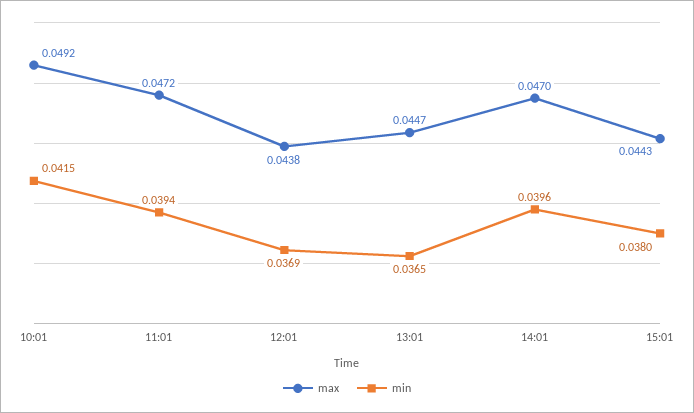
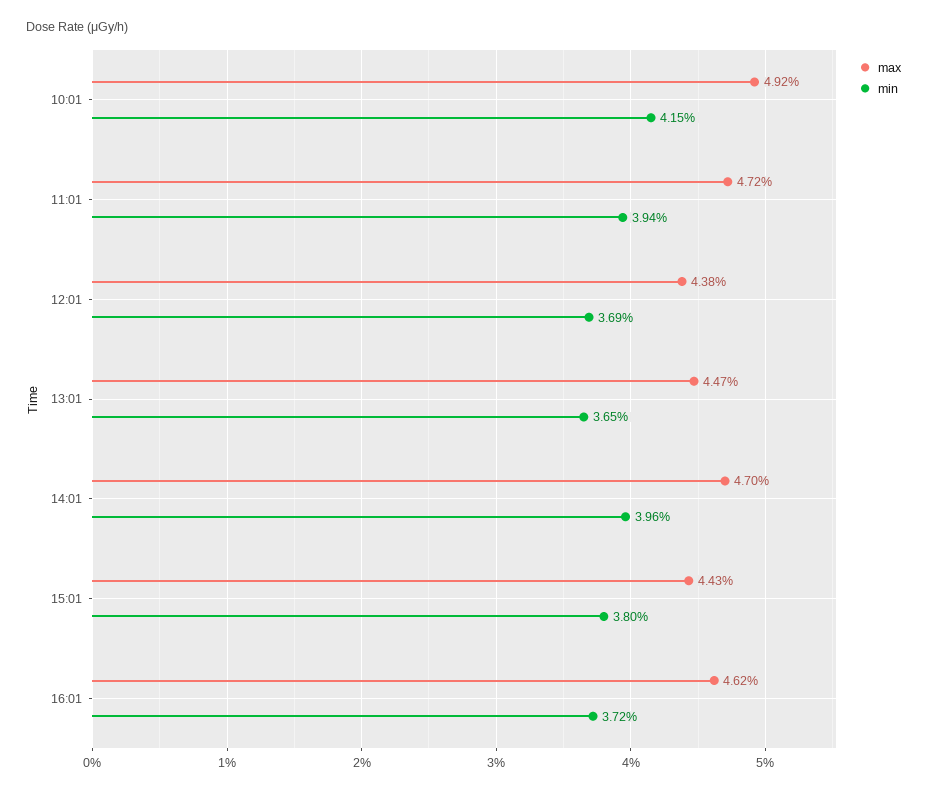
max, 16:01: none -> 0.0462
min, 16:01: none -> 0.0372

